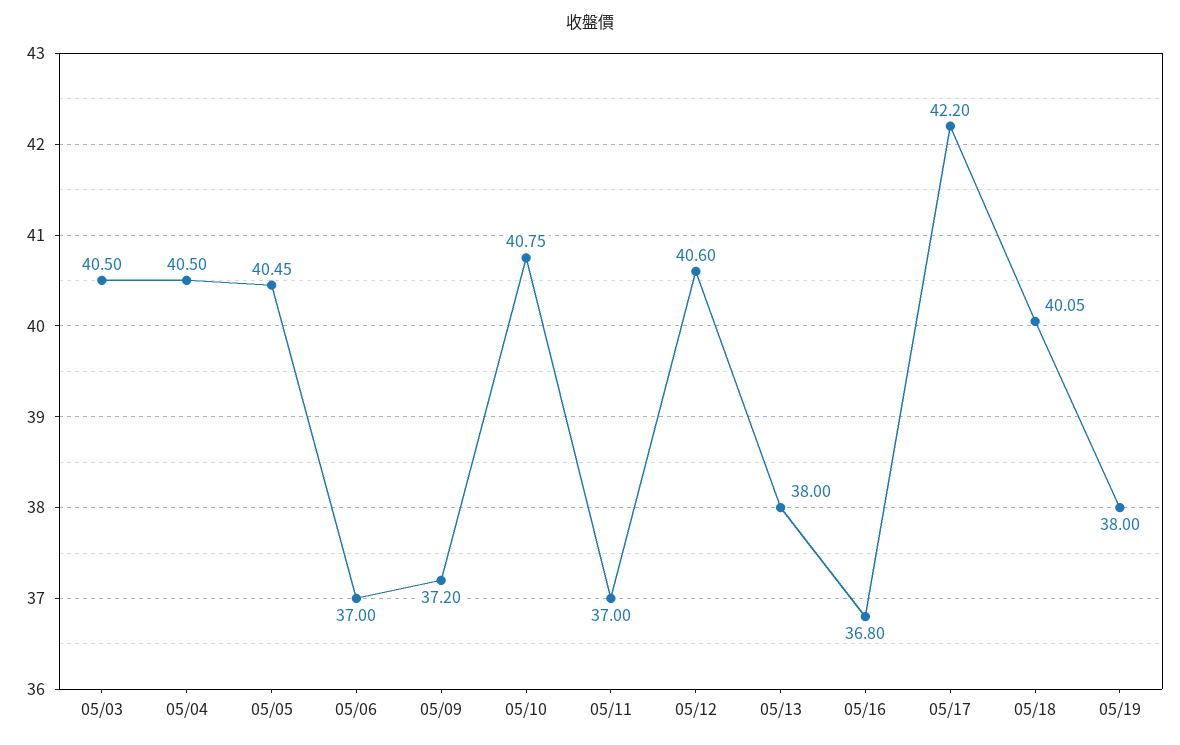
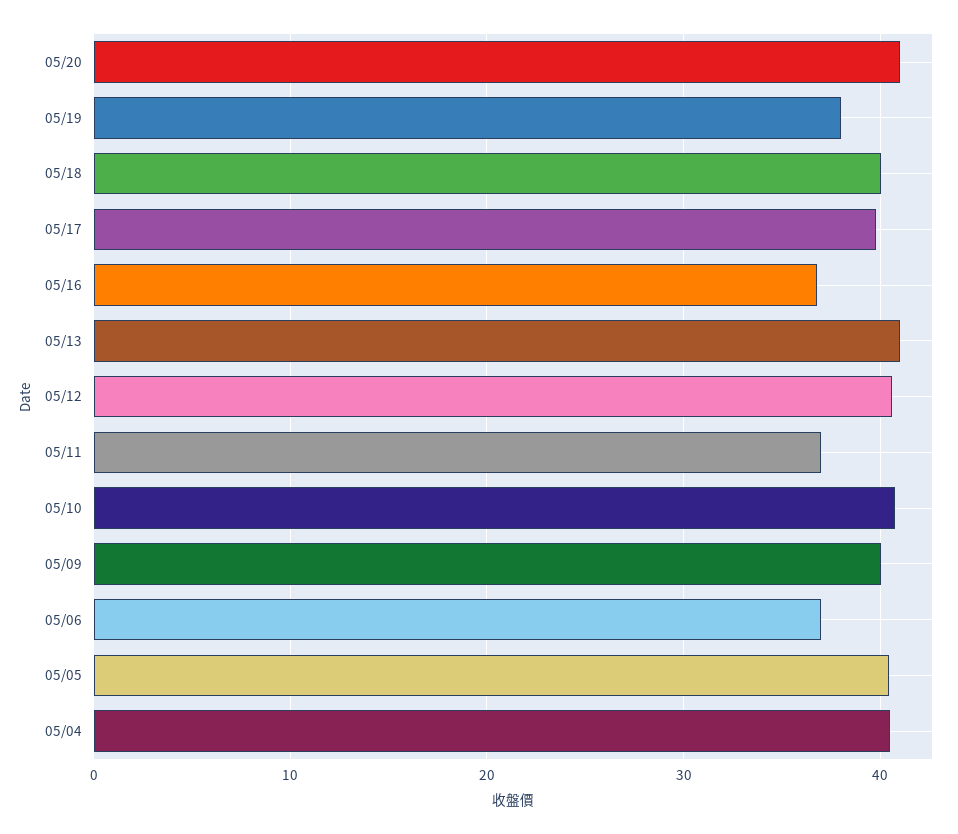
05/03: 40.5 -> none
05/09: 37.2 -> 40
05/13: 38 -> 41
05/17: 42.2 -> 40
05/20: none -> 41

